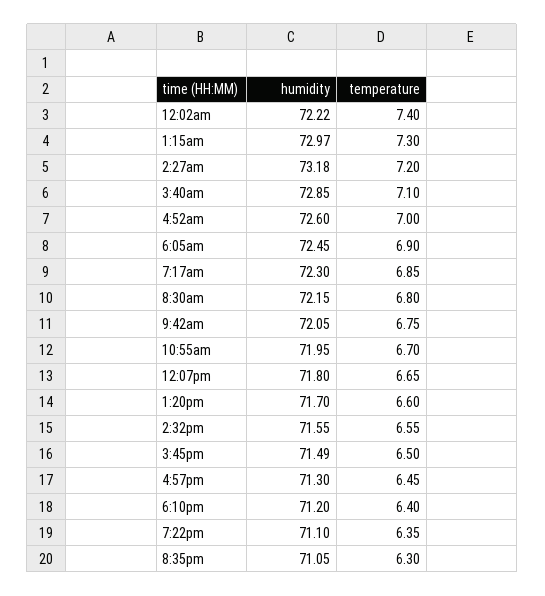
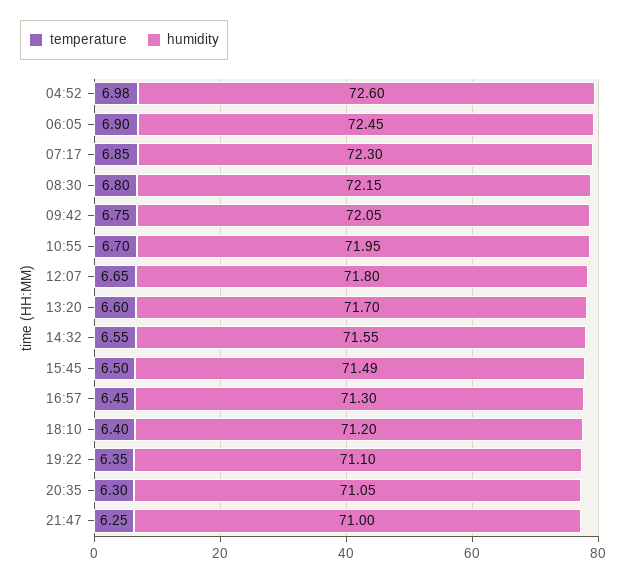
humidity, 12:02am: 72.22 -> none
temperature, 12:02am: 7.4 -> none
humidity, 1:15am: 72.97 -> none
temperature, 1:15am: 7.3 -> none
humidity, 2:27am: 73.18 -> none
temperature, 2:27am: 7.2 -> none
humidity, 3:40am: 72.85 -> none
temperature, 3:40am: 7.1 -> none
temperature, 4:52am: 7 -> 6.98
temperature, 21:47: none -> 6.25
humidity, 21:47: none -> 71

